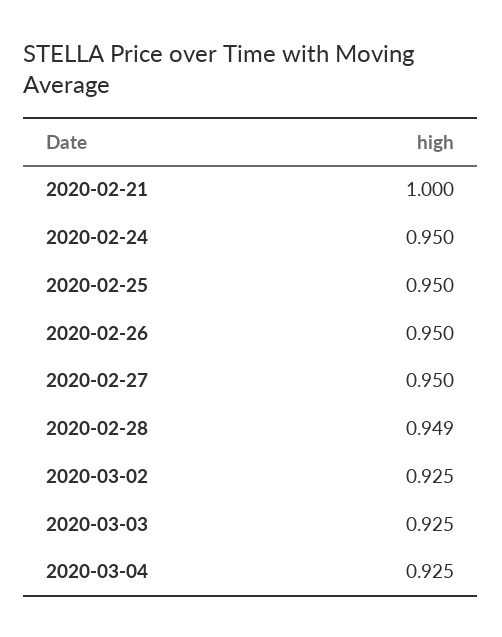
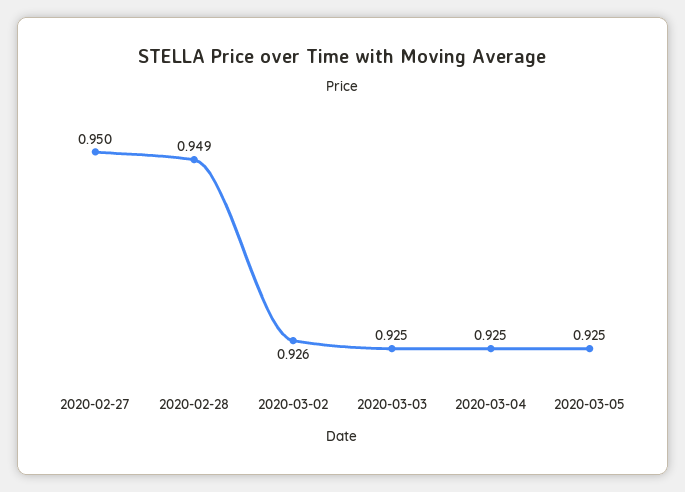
2020-02-21: 1 -> none
2020-02-24: 0.95 -> none
2020-02-25: 0.95 -> none
2020-02-26: 0.95 -> none
2020-03-02: 0.925 -> 0.926
2020-03-05: none -> 0.925

